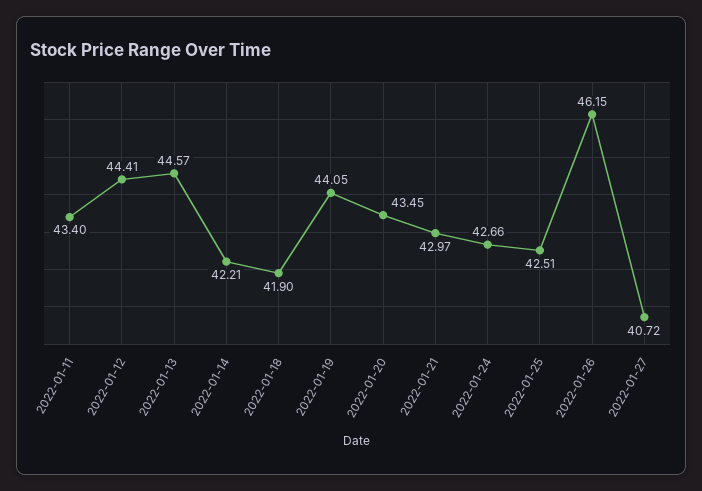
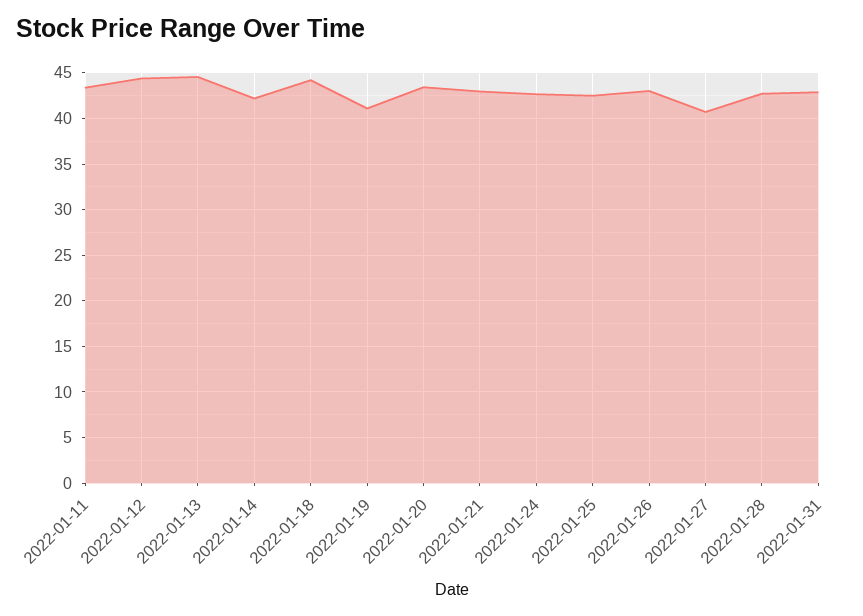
2022-01-18: 41.9 -> 44
2022-01-19: 44.05 -> 41
2022-01-26: 46.15 -> 43
2022-01-28: none -> 43
2022-01-31: none -> 43

